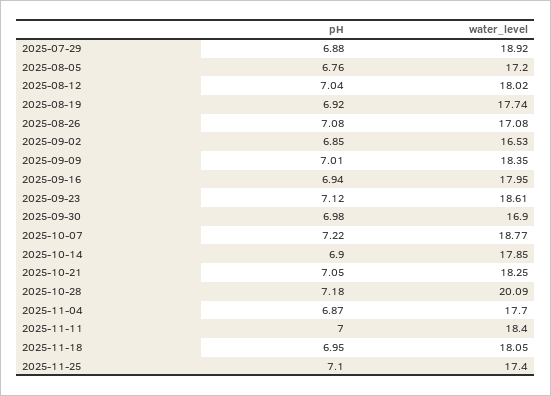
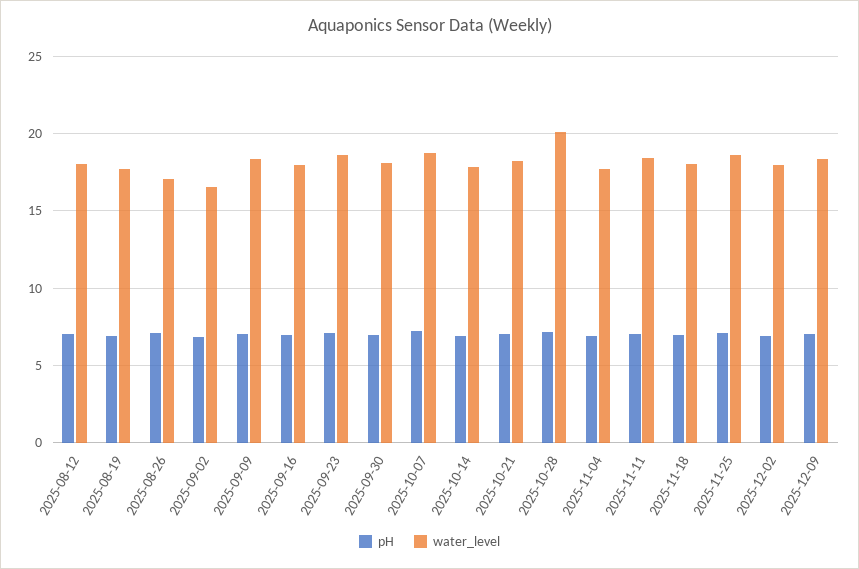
pH, 2025-07-29: 6.88 -> none
water_level, 2025-07-29: 18.92 -> none
pH, 2025-08-05: 6.76 -> none
water_level, 2025-08-05: 17.2 -> none
water_level, 2025-09-30: 16.9 -> 18
water_level, 2025-11-25: 17.4 -> 18.5
pH, 2025-12-02: none -> 7
water_level, 2025-12-02: none -> 18
pH, 2025-12-09: none -> 7
water_level, 2025-12-09: none -> 18.5

